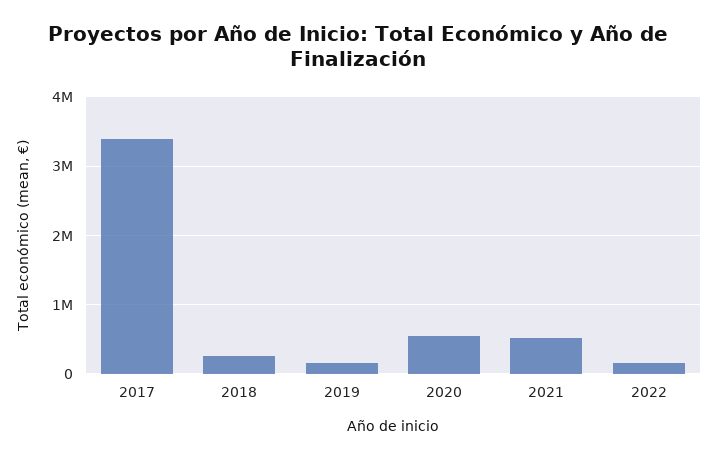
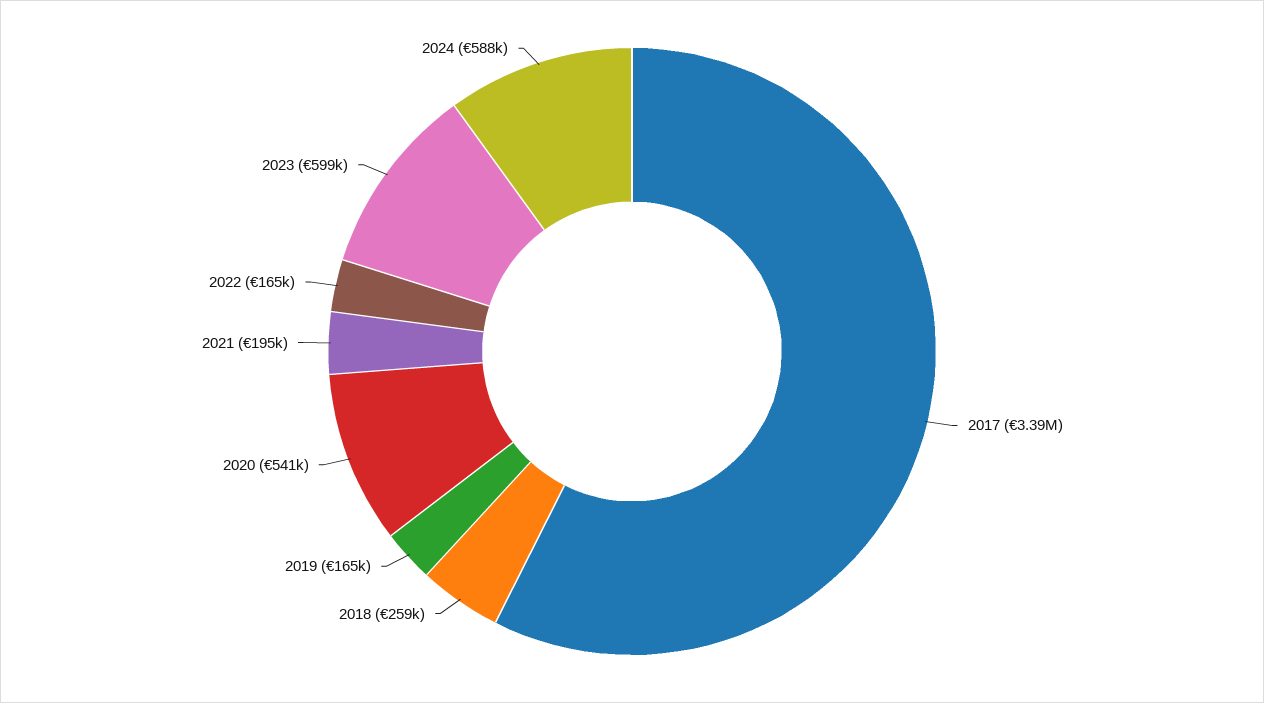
2021: 500000 -> 195000
2023: none -> 599000
2024: none -> 588000

